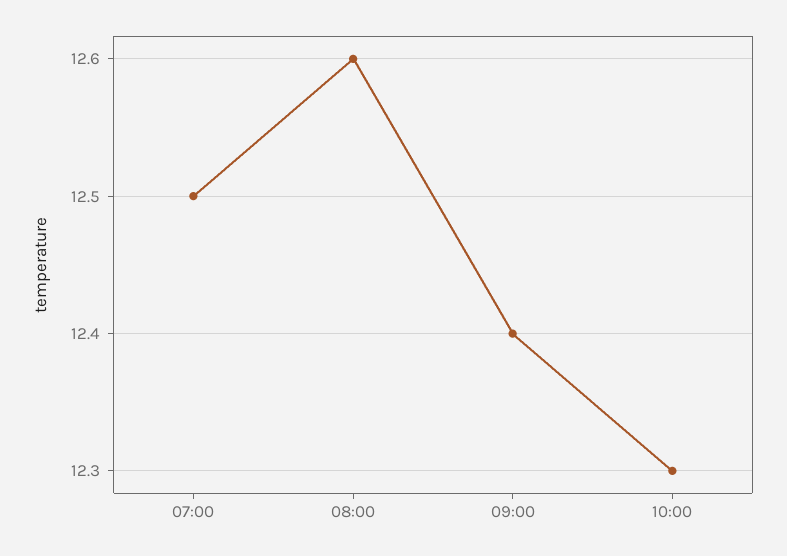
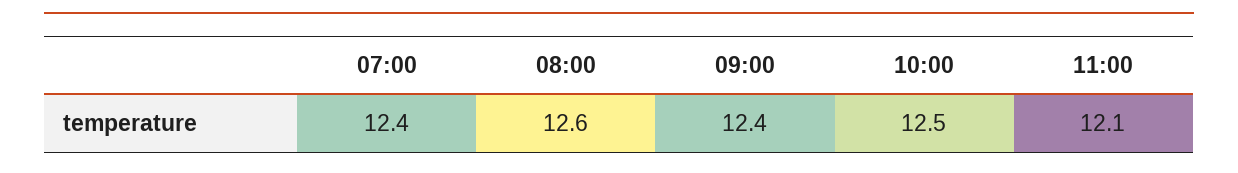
07:00: 12.5 -> 12.4
10:00: 12.3 -> 12.5
11:00: none -> 12.1

